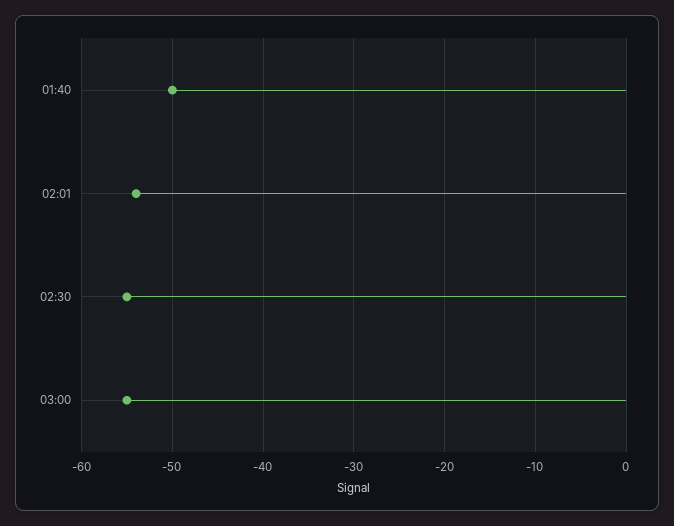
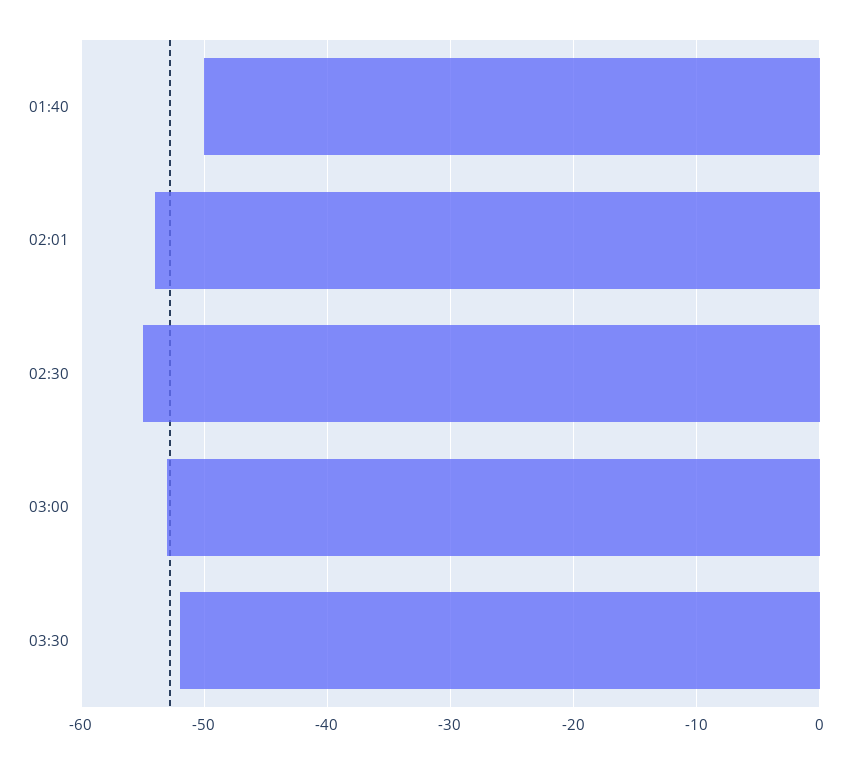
03:00: -55 -> -53
03:30: none -> -52

